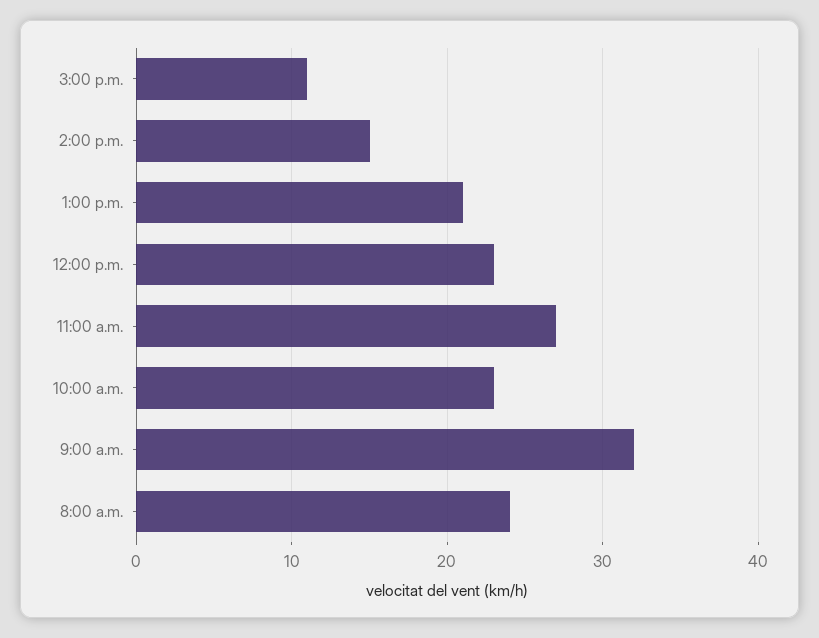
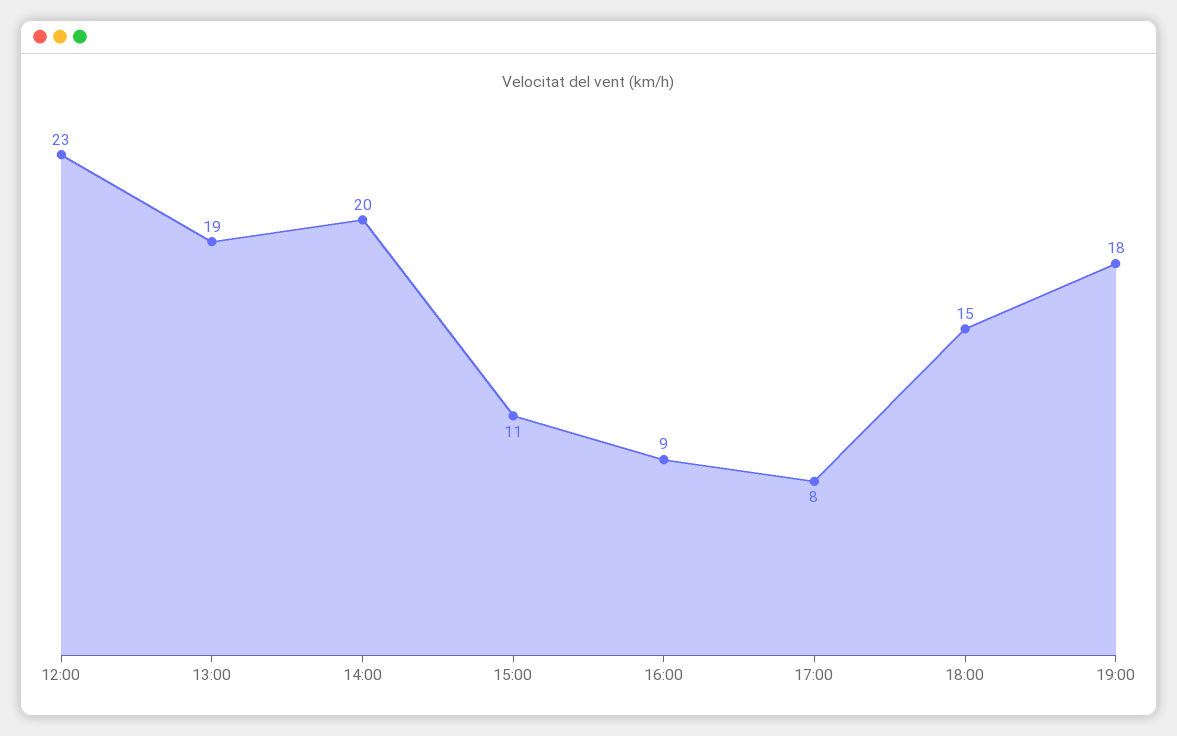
2:00 p.m.: 15 -> 20
1:00 p.m.: 21 -> 19
11:00 a.m.: 27 -> none
10:00 a.m.: 23 -> none
9:00 a.m.: 32 -> none
8:00 a.m.: 24 -> none
16:00: none -> 9
17:00: none -> 8
18:00: none -> 15
19:00: none -> 18

